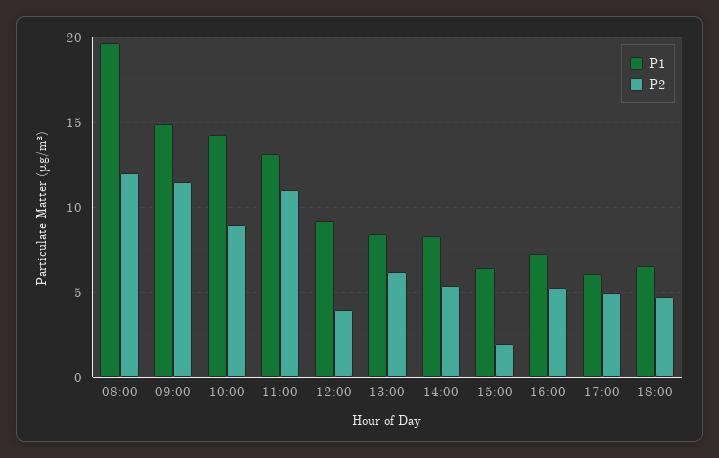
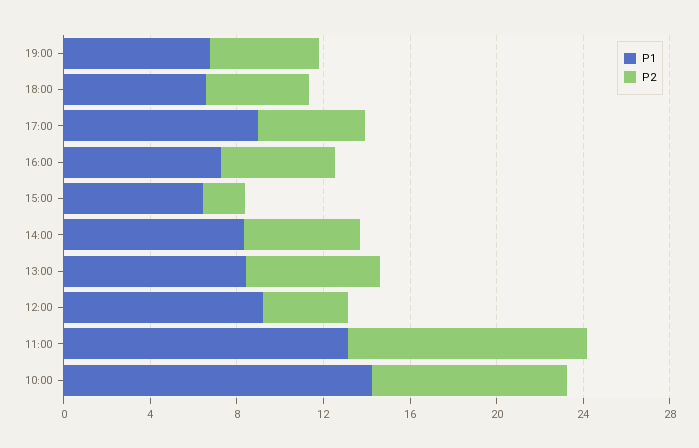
P1, 08:00: 19.5 -> none
P2, 08:00: 12 -> none
P1, 09:00: 15 -> none
P2, 09:00: 11.5 -> none
P1, 17:00: 6 -> 9
P1, 19:00: none -> 7
P2, 19:00: none -> 5

